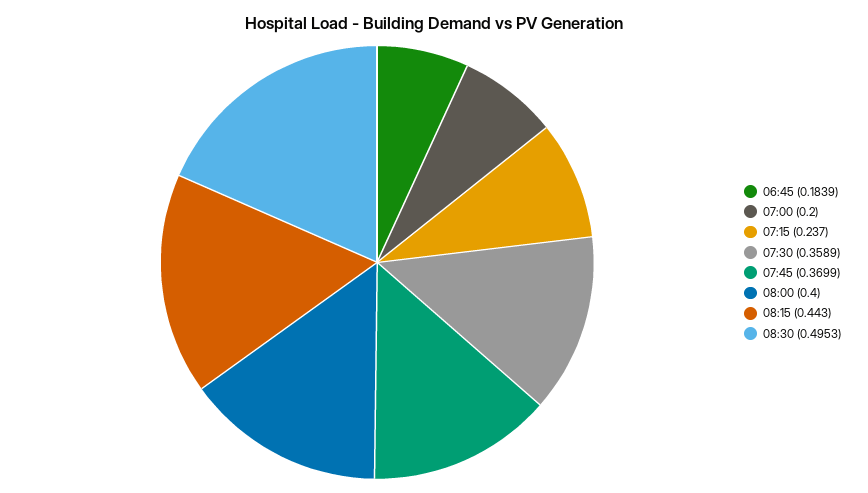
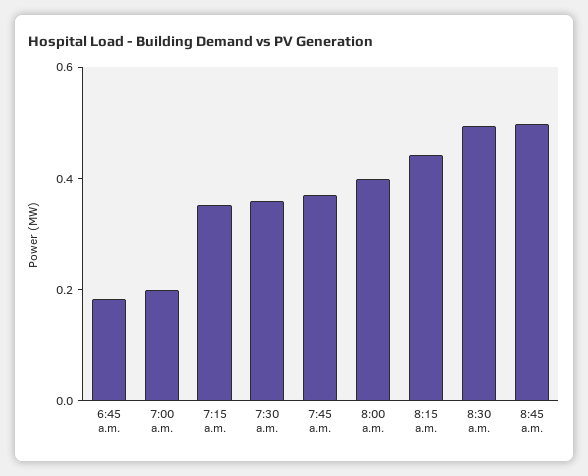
07:15: 0.237 -> 0.35
8:45 a.m.: none -> 0.5

